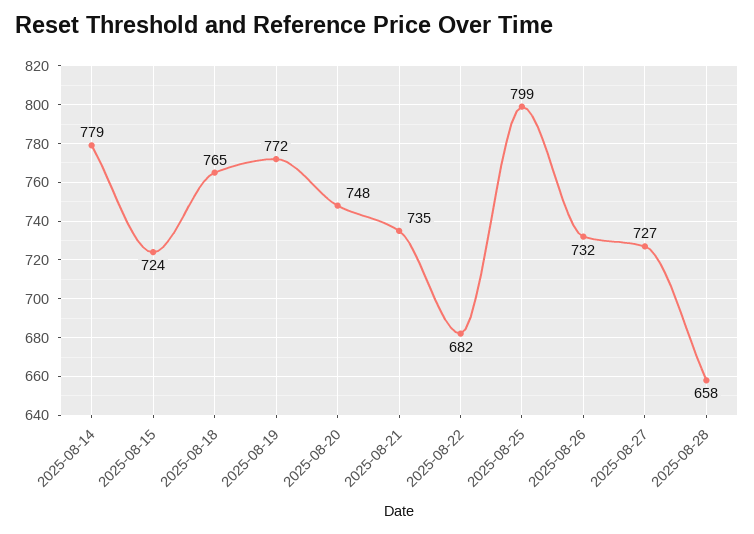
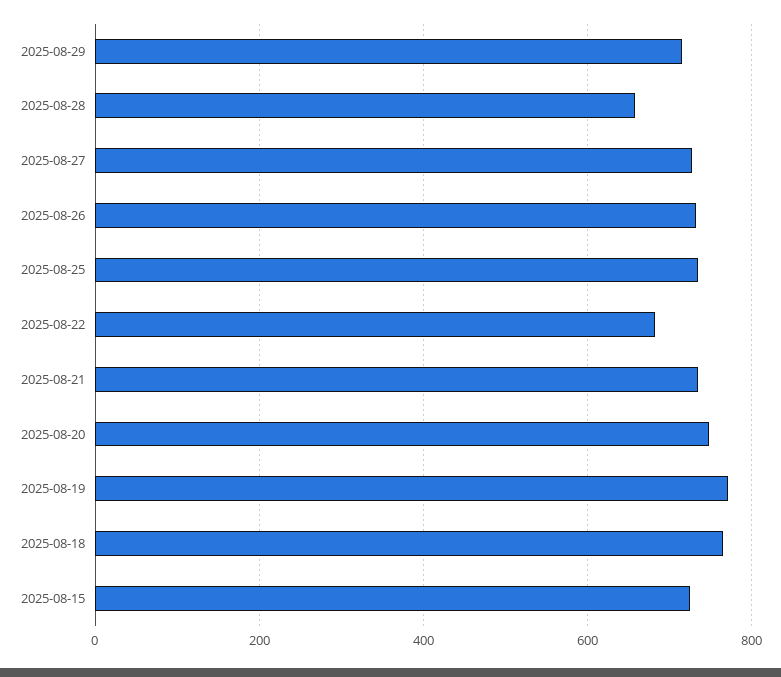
2025-08-14: 779 -> none
2025-08-25: 799 -> 740
2025-08-29: none -> 720

